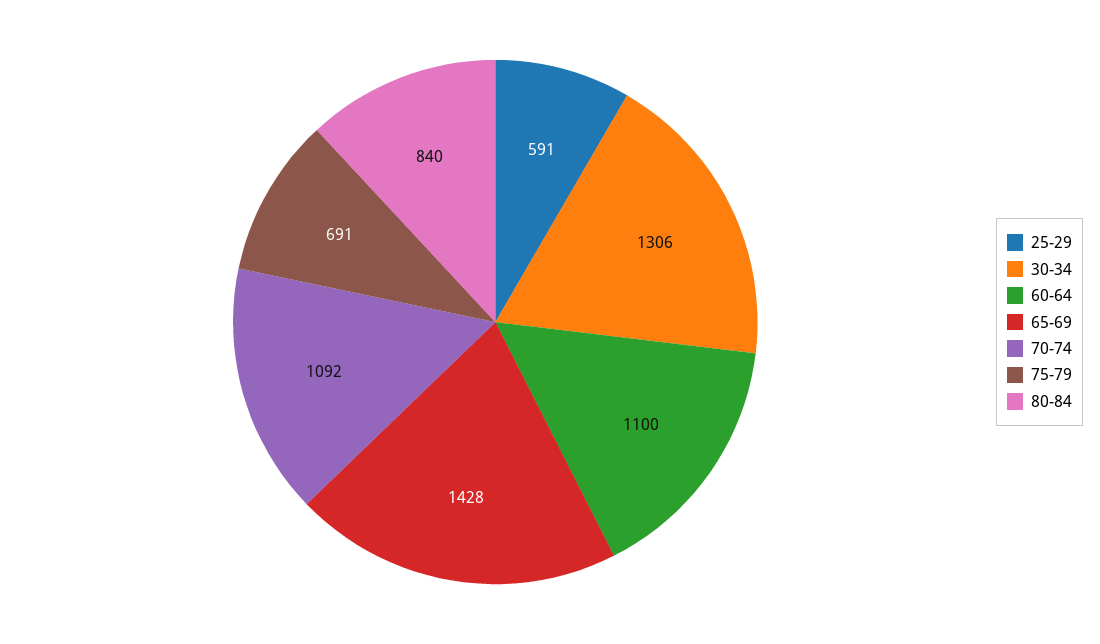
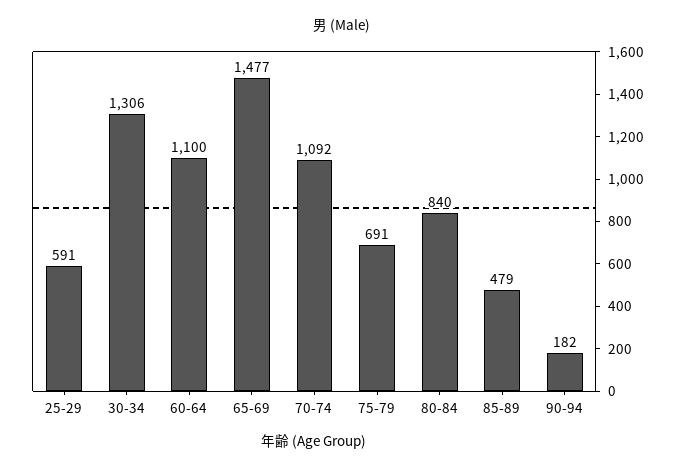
65-69: 1428 -> 1477
85-89: none -> 479
90-94: none -> 182

